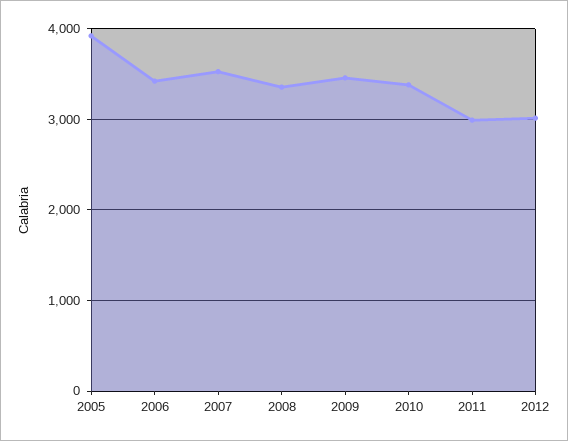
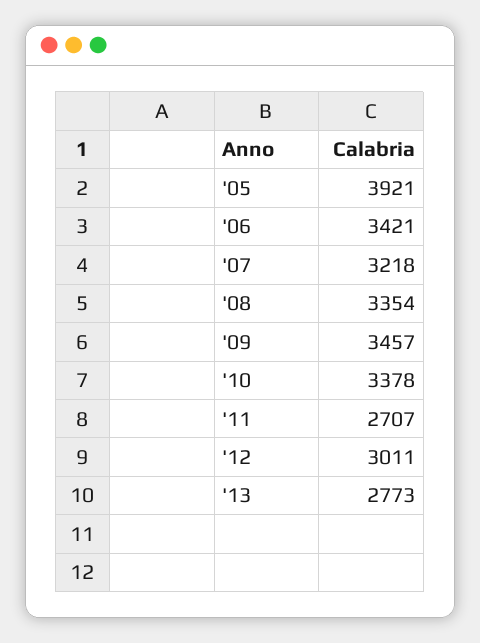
2007: 3500 -> 3218
2011: 3000 -> 2707
'13: none -> 2773

